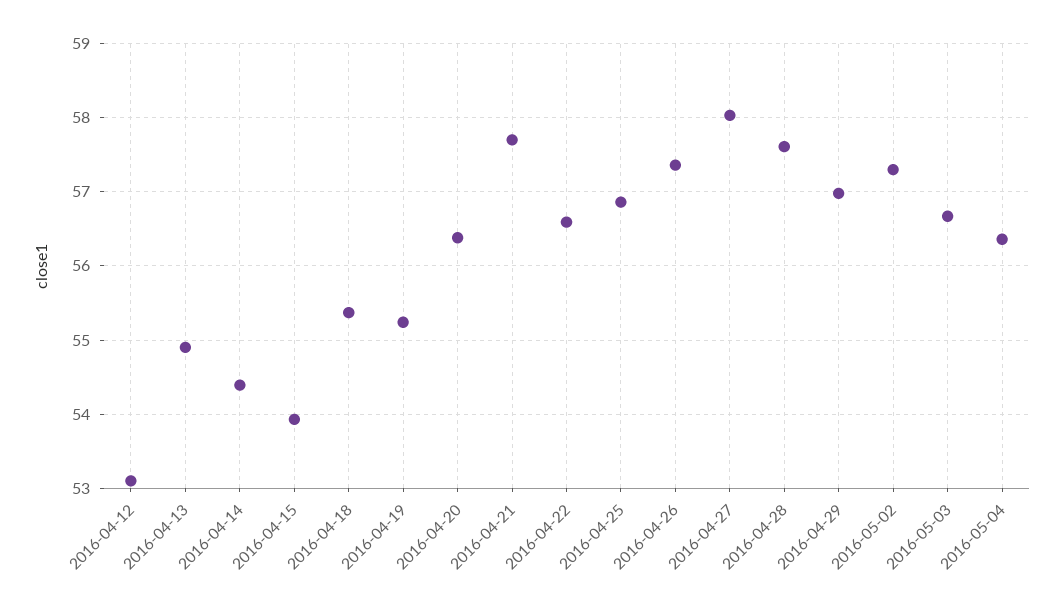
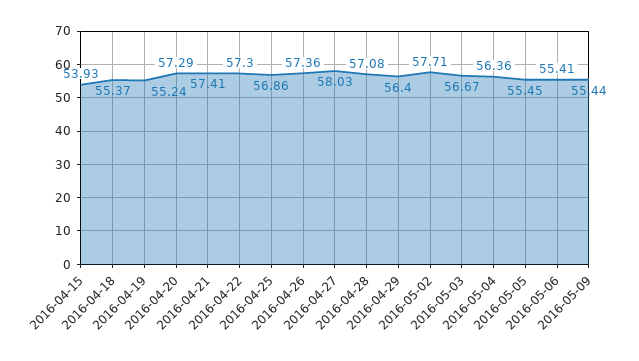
2016-04-12: 53.1 -> none
2016-04-13: 54.9 -> none
2016-04-14: 54.4 -> none
2016-04-20: 56.4 -> 57.29
2016-04-21: 57.7 -> 57.41
2016-04-22: 56.6 -> 57.3
2016-04-28: 57.6 -> 57.08
2016-04-29: 57 -> 56.4
2016-05-02: 57.3 -> 57.71
2016-05-05: none -> 55.45
2016-05-06: none -> 55.41
2016-05-09: none -> 55.44

